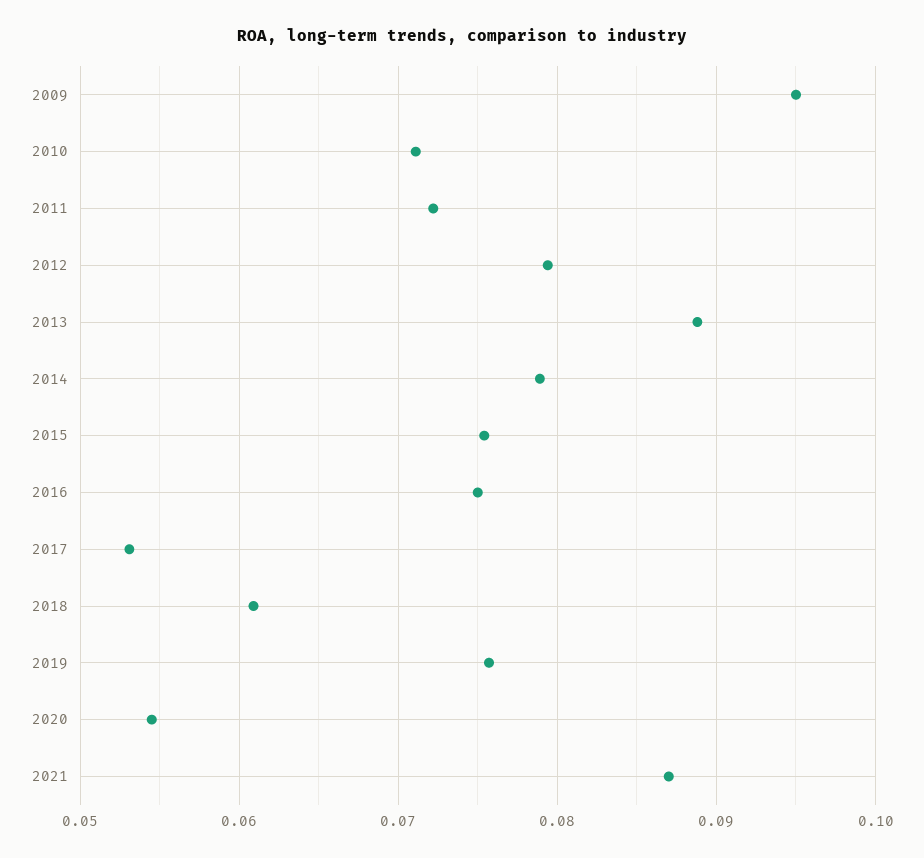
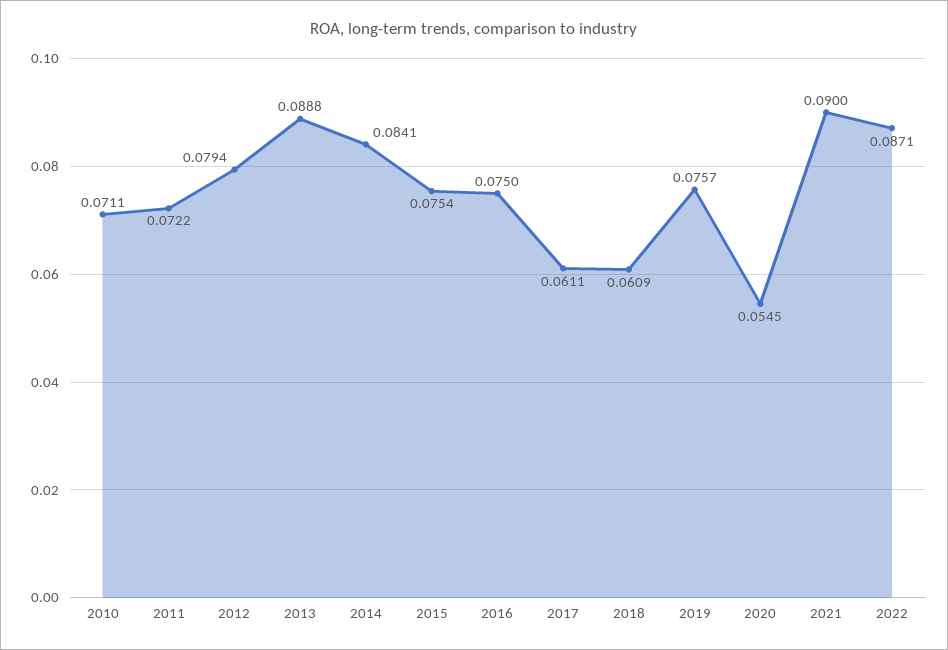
2009: 0.095 -> none
2014: 0.079 -> 0.0841
2017: 0.053 -> 0.0611
2021: 0.087 -> 0.09
2022: none -> 0.0871

